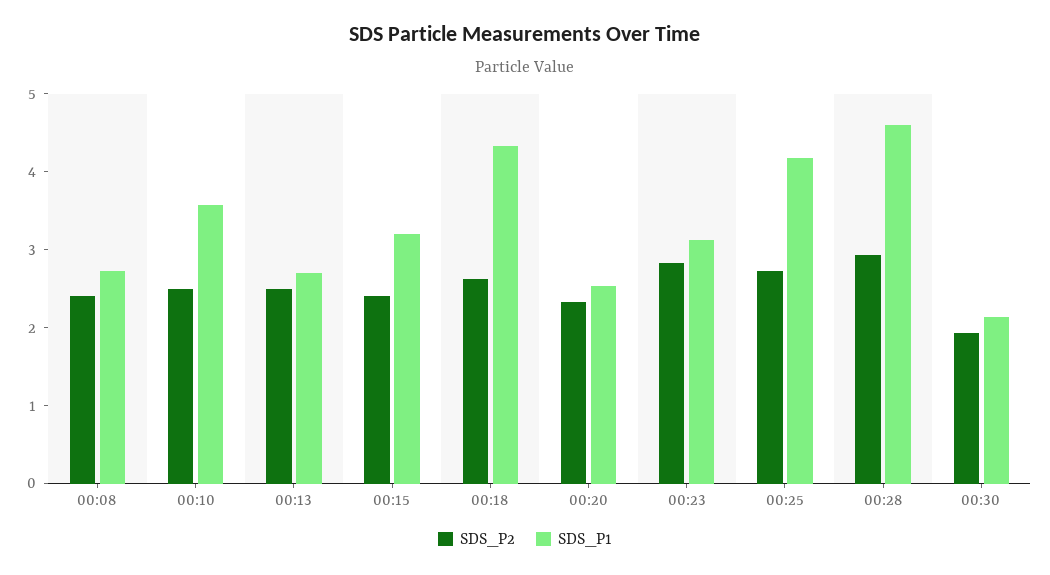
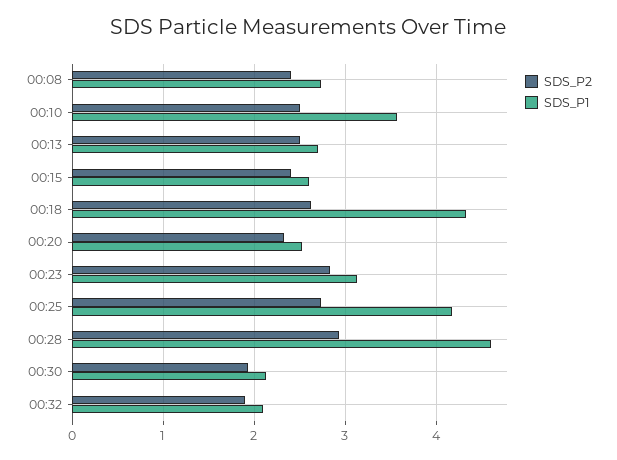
SDS_P1, 00:15: 3.2 -> 2.6
SDS_P2, 00:32: none -> 1.9
SDS_P1, 00:32: none -> 2.1

